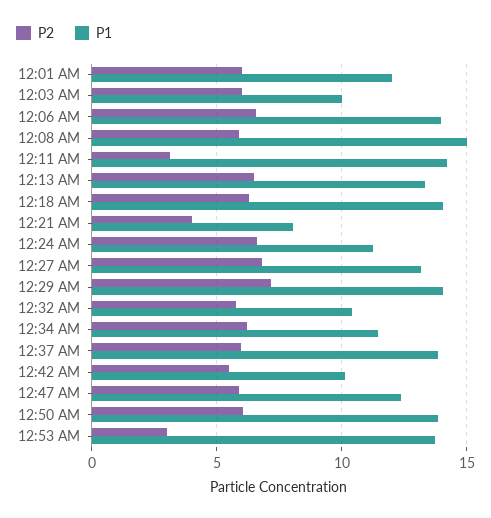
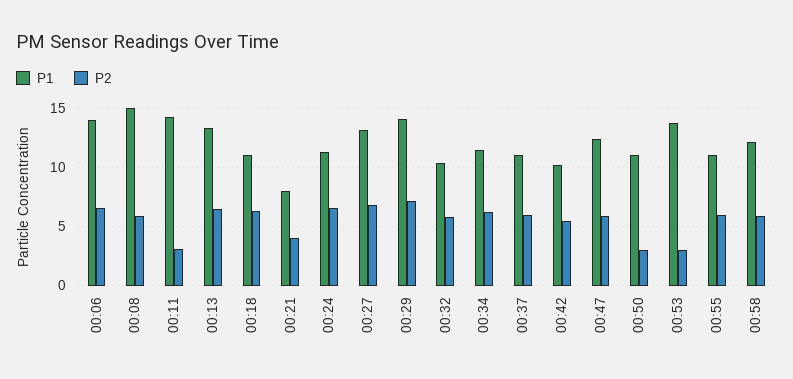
P2, 12:01 AM: 6 -> none
P1, 12:01 AM: 12 -> none
P2, 12:03 AM: 6 -> none
P1, 12:03 AM: 10 -> none
P1, 12:18 AM: 14 -> 11
P1, 12:37 AM: 14 -> 11
P2, 12:50 AM: 6 -> 3
P1, 12:50 AM: 14 -> 11
P1, 00:55: none -> 11
P2, 00:55: none -> 6
P1, 00:58: none -> 12
P2, 00:58: none -> 6

